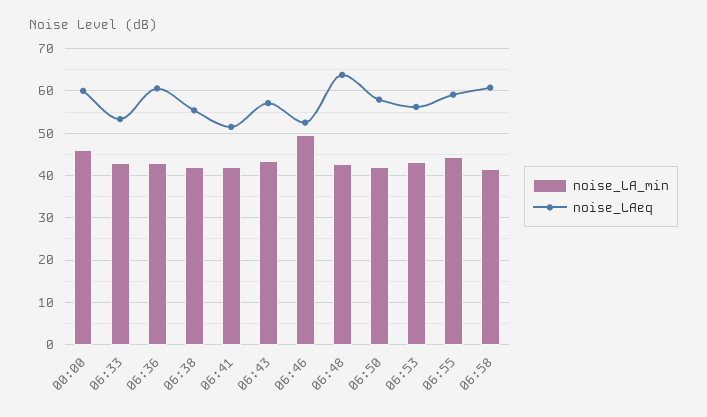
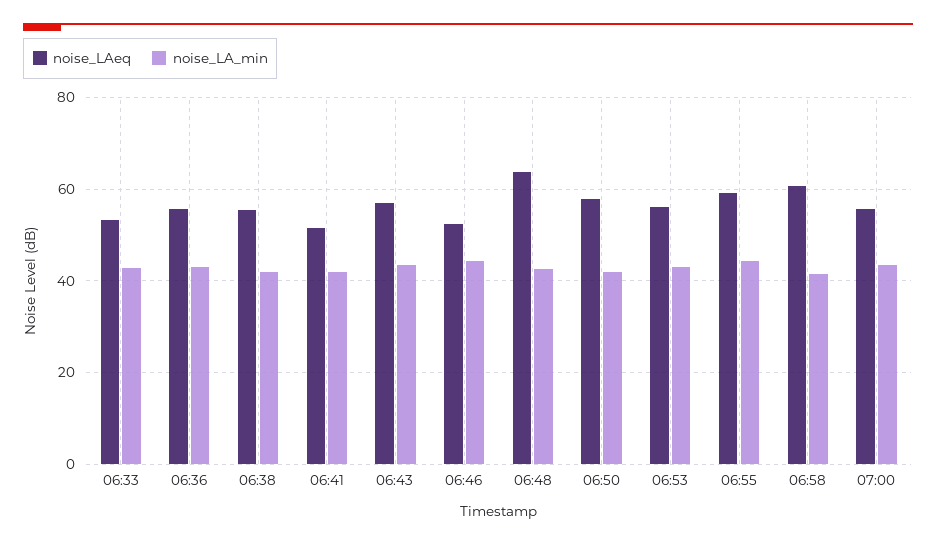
noise_LA_min, 00:00: 46 -> none
noise_LAeq, 00:00: 60 -> none
noise_LAeq, 06:36: 60 -> 56
noise_LA_min, 06:46: 50 -> 44
noise_LAeq, 07:00: none -> 56
noise_LA_min, 07:00: none -> 44

